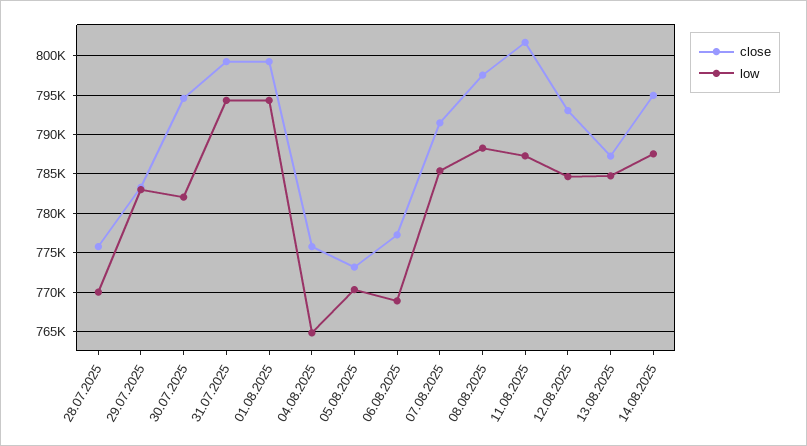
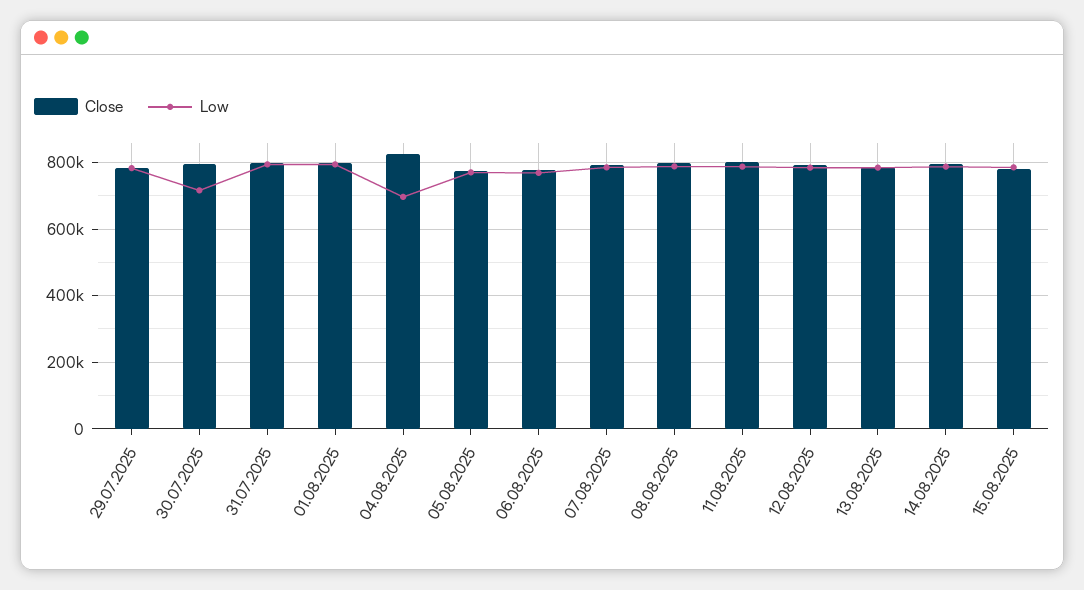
close, 28.07.2025: 776000 -> none
low, 28.07.2025: 770000 -> none
low, 30.07.2025: 782000 -> 720000
close, 04.08.2025: 776000 -> 820000
low, 04.08.2025: 765000 -> 700000
close, 15.08.2025: none -> 780000
low, 15.08.2025: none -> 780000

